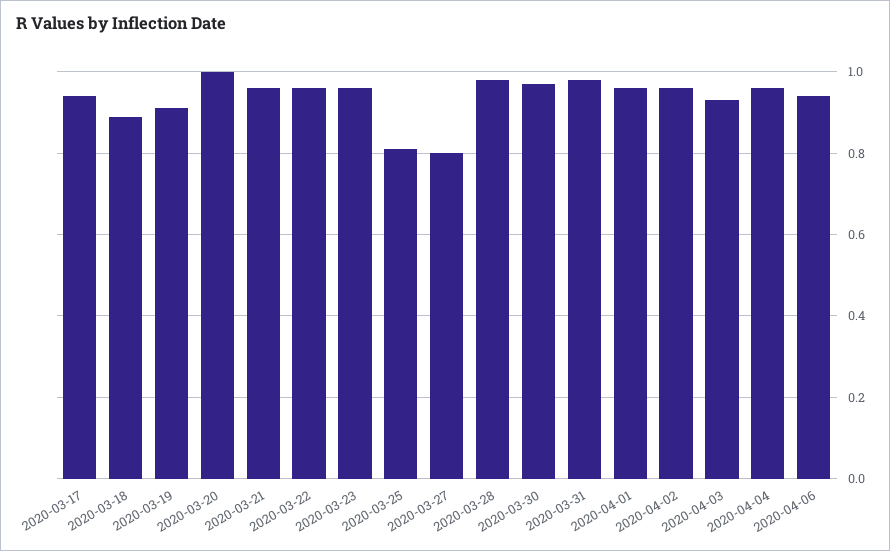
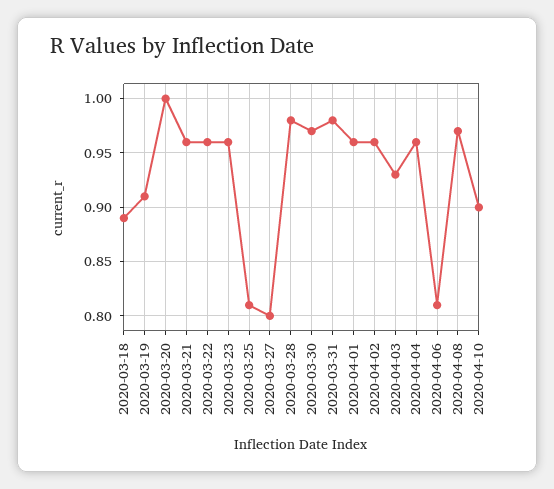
2020-03-17: 0.95 -> none
2020-04-06: 0.95 -> 0.81
2020-04-08: none -> 0.97
2020-04-10: none -> 0.9

